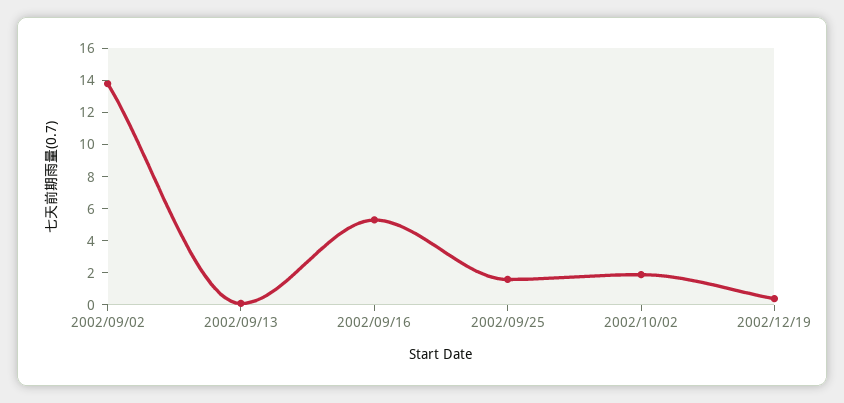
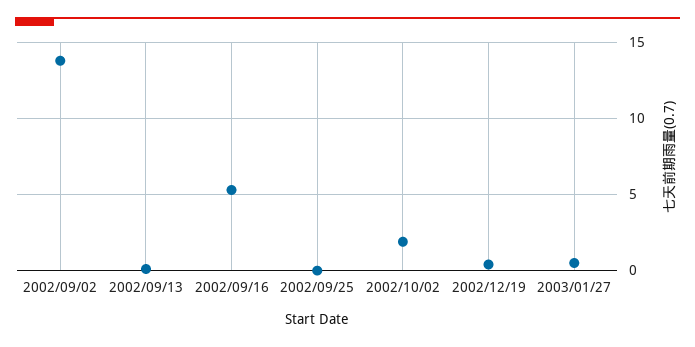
2002/09/25: 1.5 -> 0
2003/01/27: none -> 0.5

